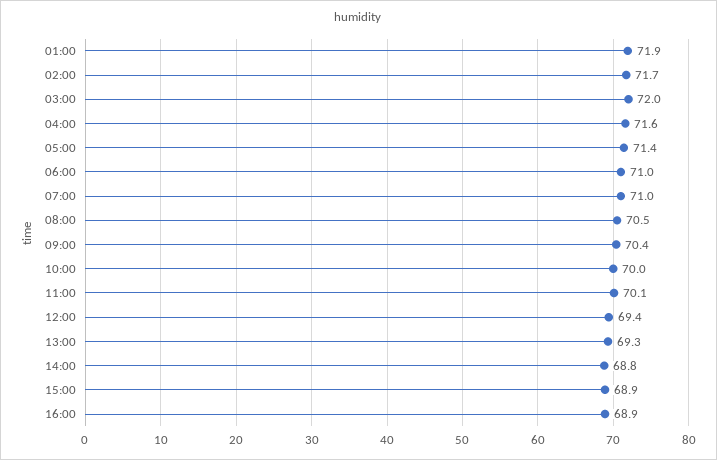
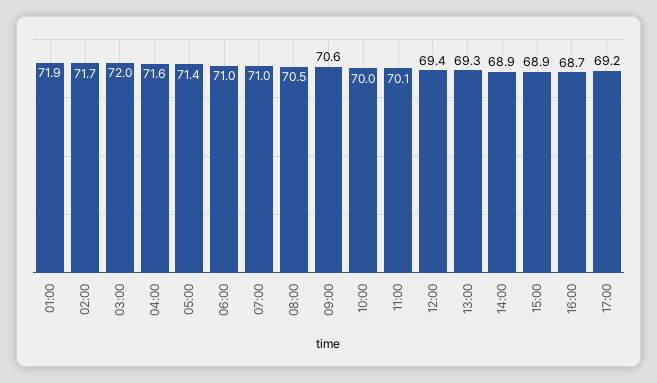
09:00: 70.4 -> 70.6
14:00: 68.8 -> 68.9
16:00: 68.9 -> 68.7
17:00: none -> 69.2

